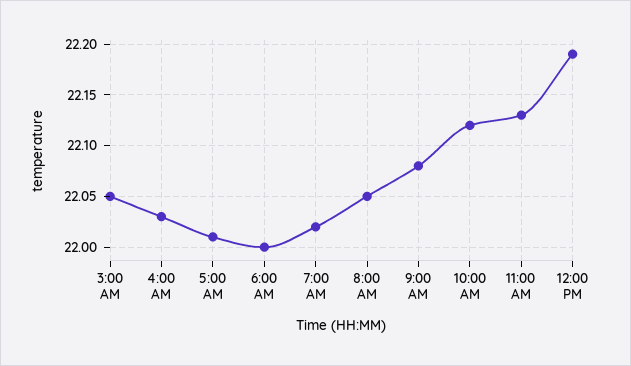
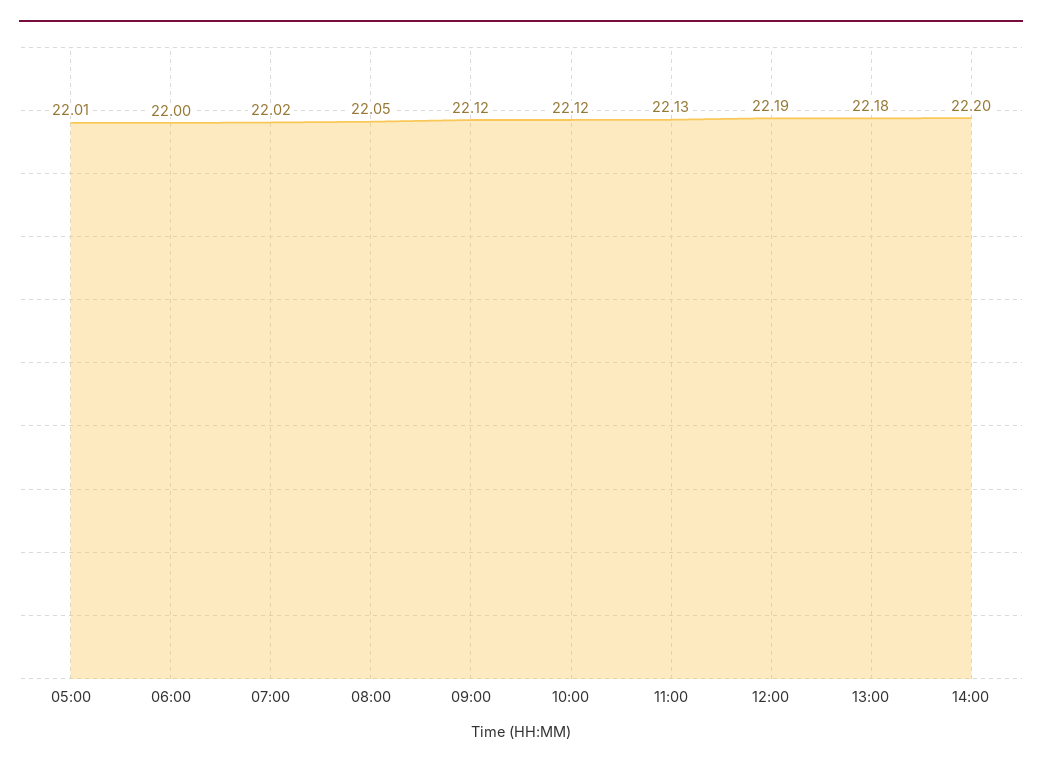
3:00 AM: 22.05 -> none
4:00 AM: 22.03 -> none
9:00 AM: 22.08 -> 22.12
13:00: none -> 22.18
14:00: none -> 22.2

